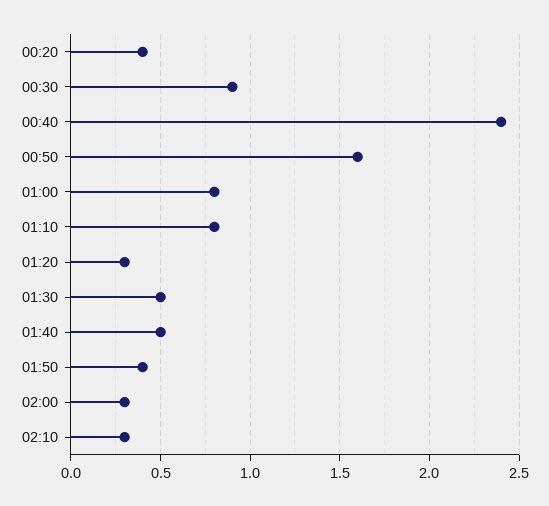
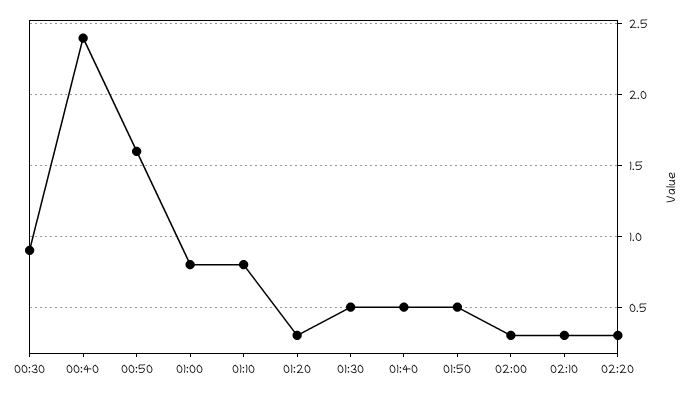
00:20: 0.4 -> none
01:50: 0.4 -> 0.5
02:20: none -> 0.3

